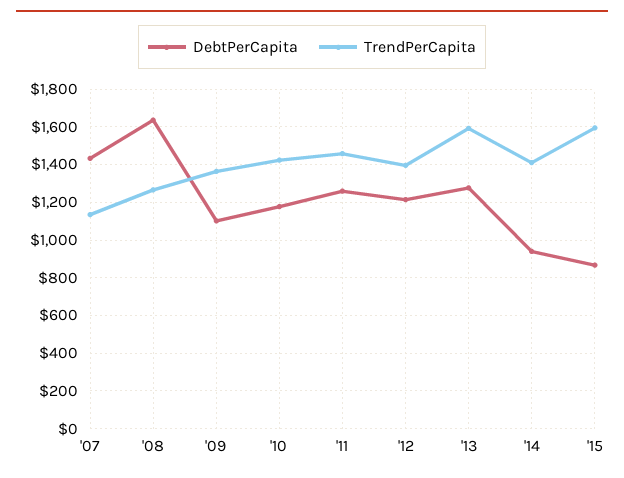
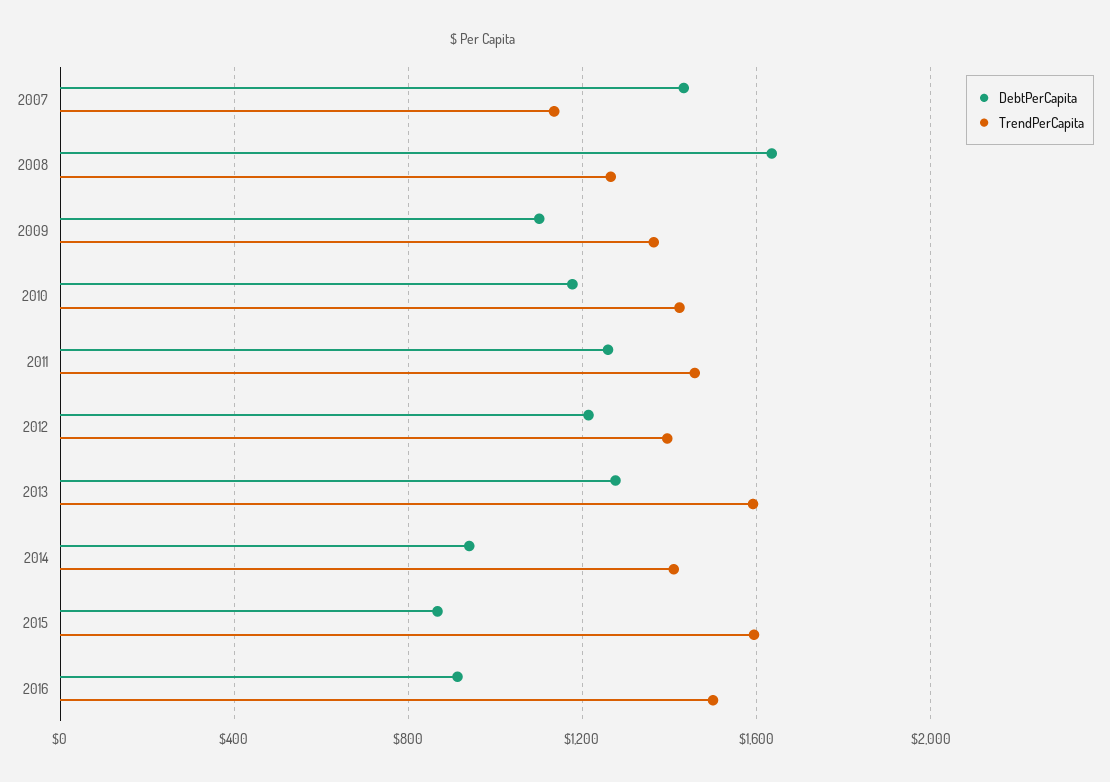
DebtPerCapita, 2016: none -> 900
TrendPerCapita, 2016: none -> 1500

